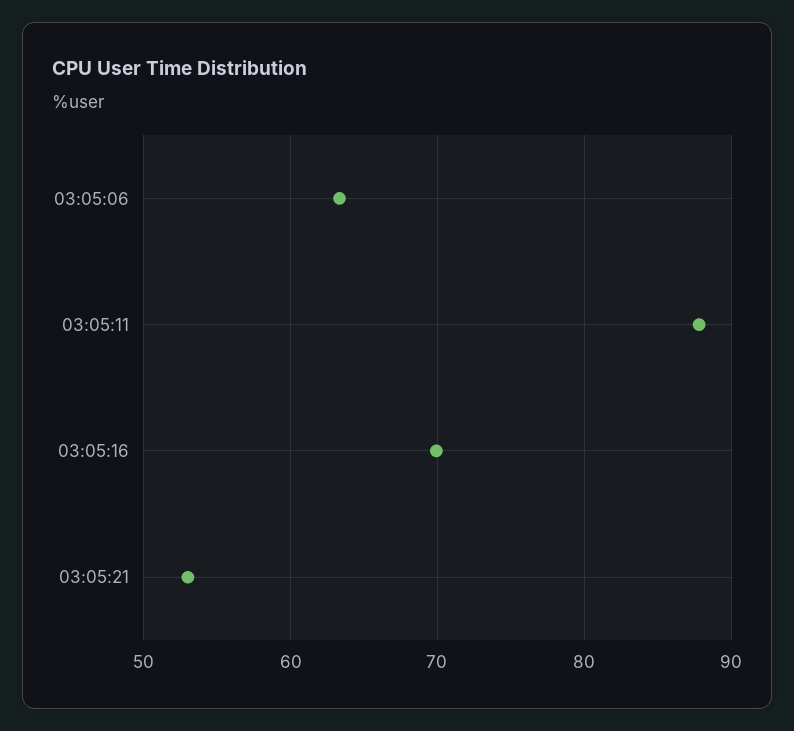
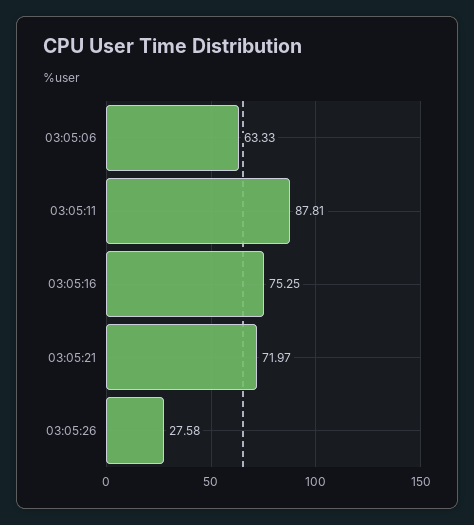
03:05:16: 70 -> 75.25
03:05:21: 53 -> 71.97
03:05:26: none -> 27.58

